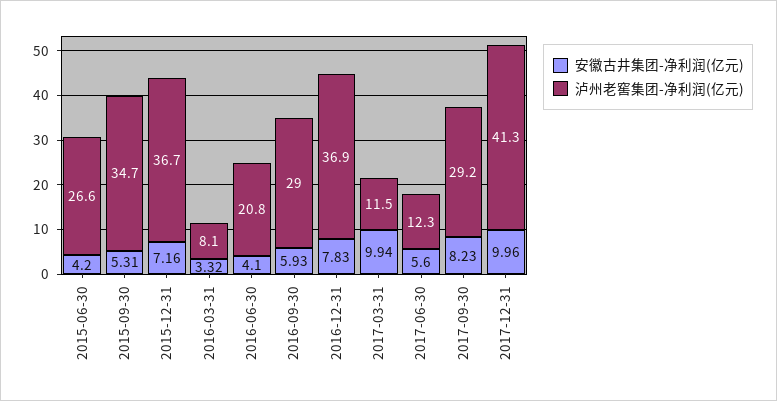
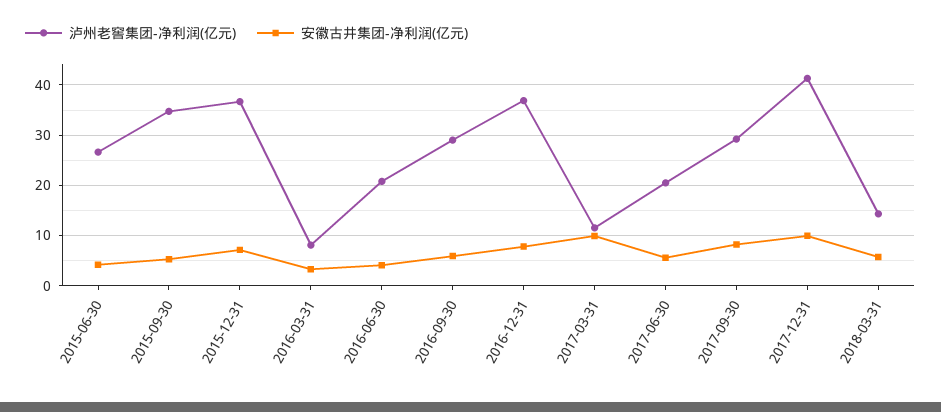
泸州老窖集团-净利润(亿元), 2017-06-30: 12.3 -> 20
泸州老窖集团-净利润(亿元), 2018-03-31: none -> 14
安徽古井集团-净利润(亿元), 2018-03-31: none -> 6

